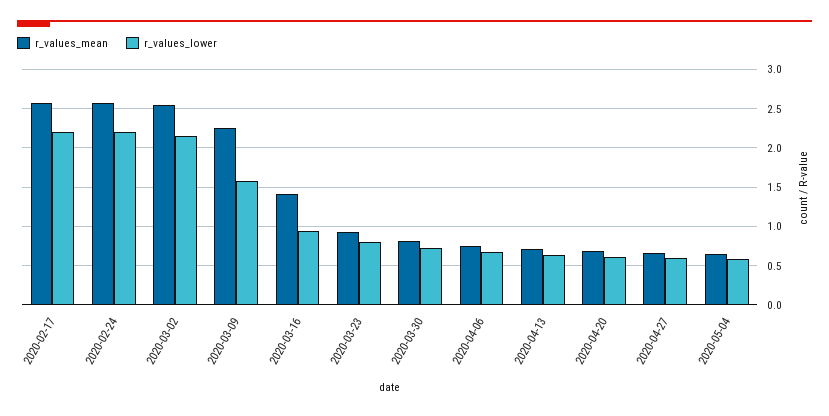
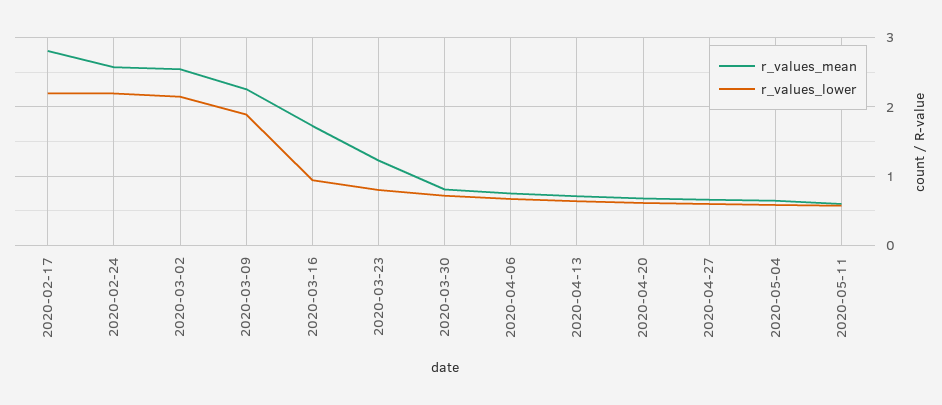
r_values_mean, 2020-02-17: 2.6 -> 2.8
r_values_lower, 2020-03-09: 1.6 -> 1.9
r_values_mean, 2020-03-16: 1.4 -> 1.7
r_values_mean, 2020-03-23: 0.9 -> 1.2
r_values_mean, 2020-05-11: none -> 0.6
r_values_lower, 2020-05-11: none -> 0.6

